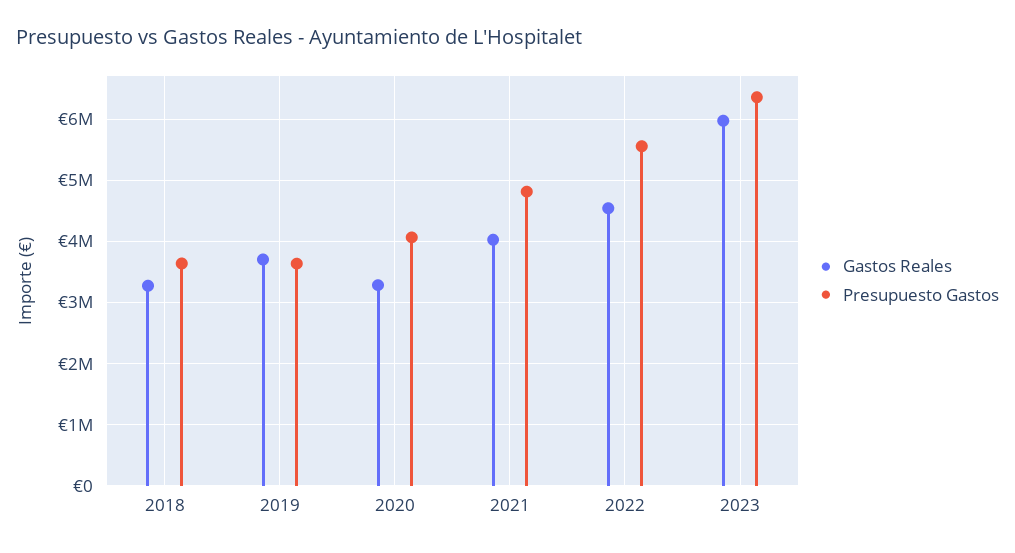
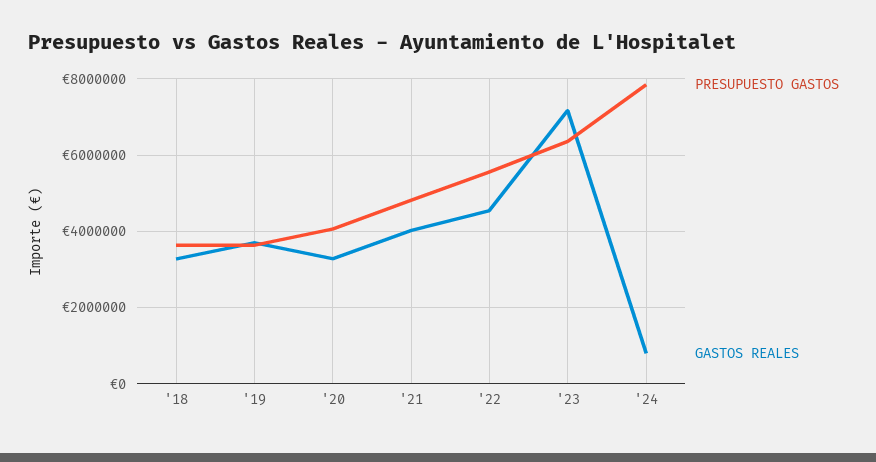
Gastos Reales, 2023: 6000000 -> 7200000
Presupuesto Gastos, '24: none -> 7800000
Gastos Reales, '24: none -> 800000

